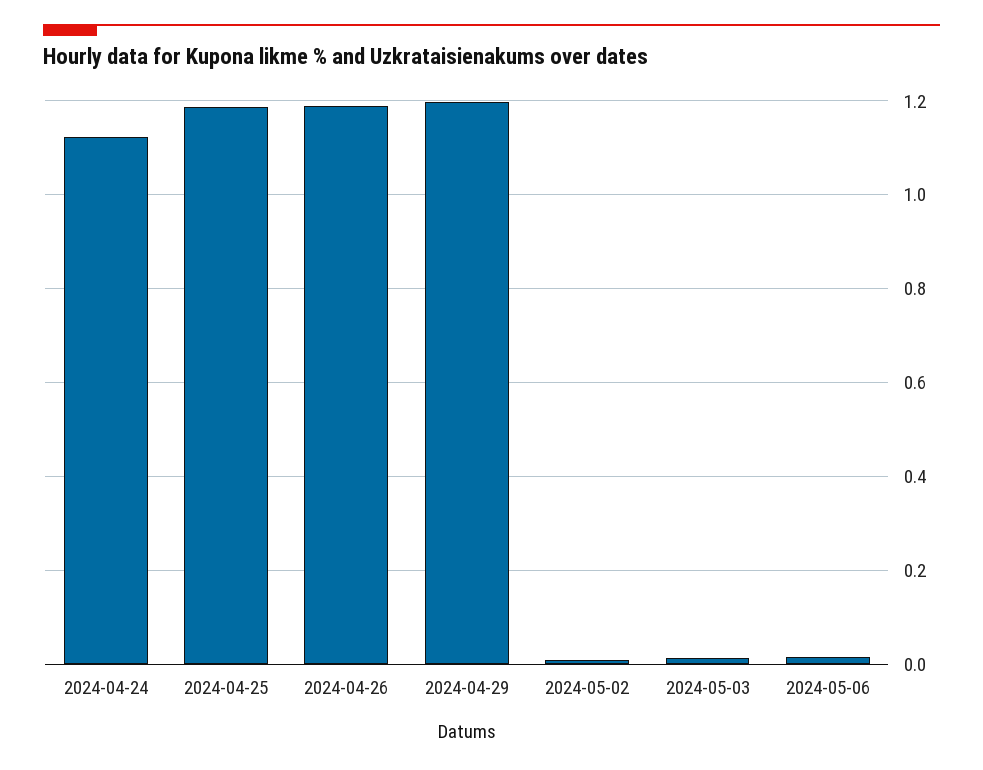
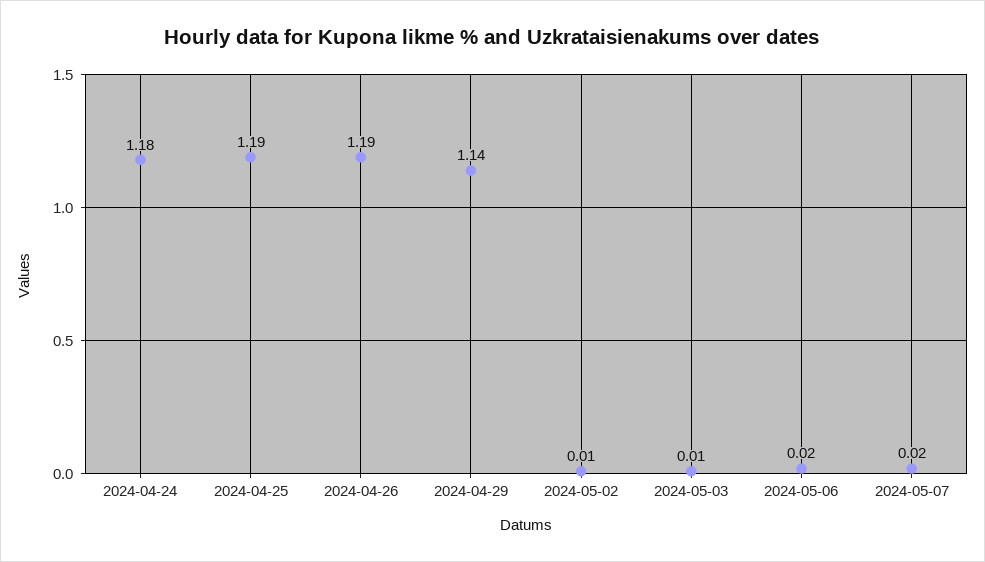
2024-04-24: 1.12 -> 1.18
2024-04-29: 1.2 -> 1.14
2024-05-07: none -> 0.02

